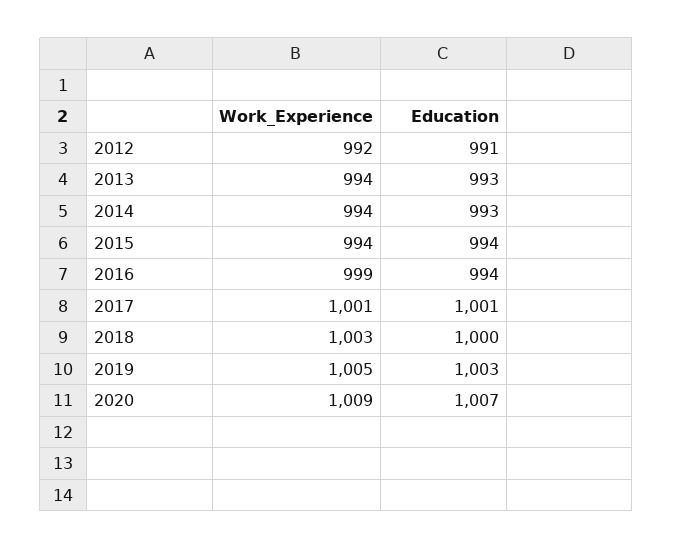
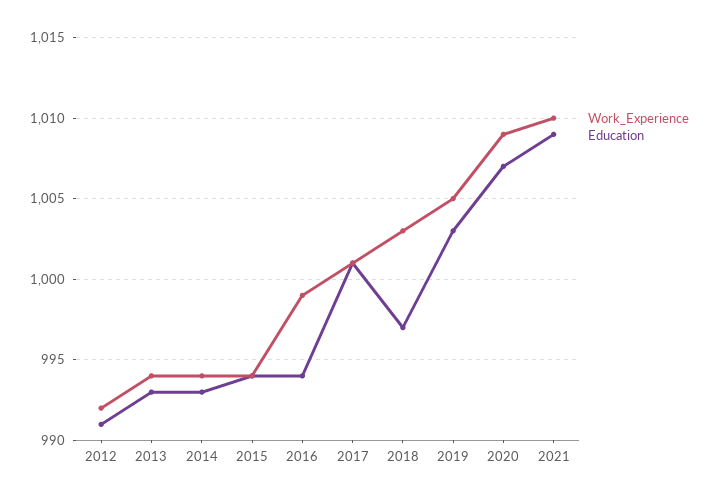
Education, 2018: 1000 -> 997
Work_Experience, 2021: none -> 1010
Education, 2021: none -> 1009

